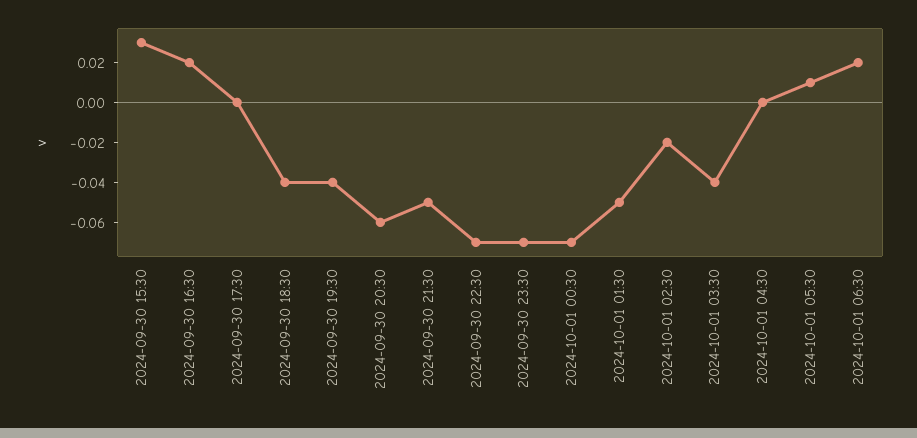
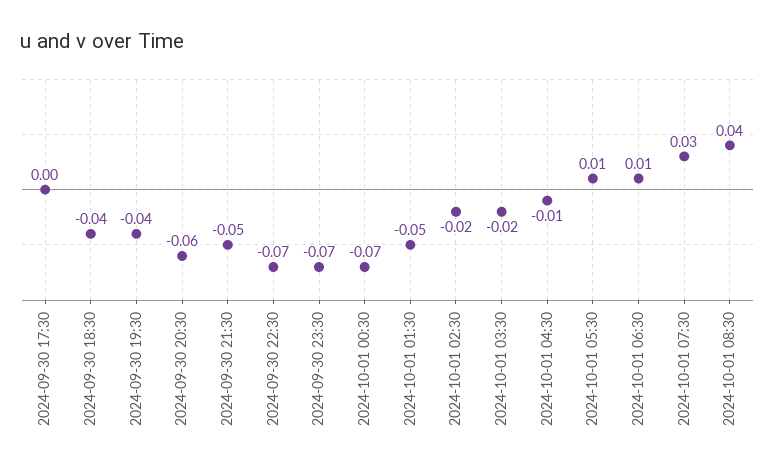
2024-09-30 15:30: 0.03 -> none
2024-09-30 16:30: 0.02 -> none
2024-10-01 03:30: -0.04 -> -0.02
2024-10-01 04:30: 0 -> -0.01
2024-10-01 06:30: 0.02 -> 0.01
2024-10-01 07:30: none -> 0.03
2024-10-01 08:30: none -> 0.04

